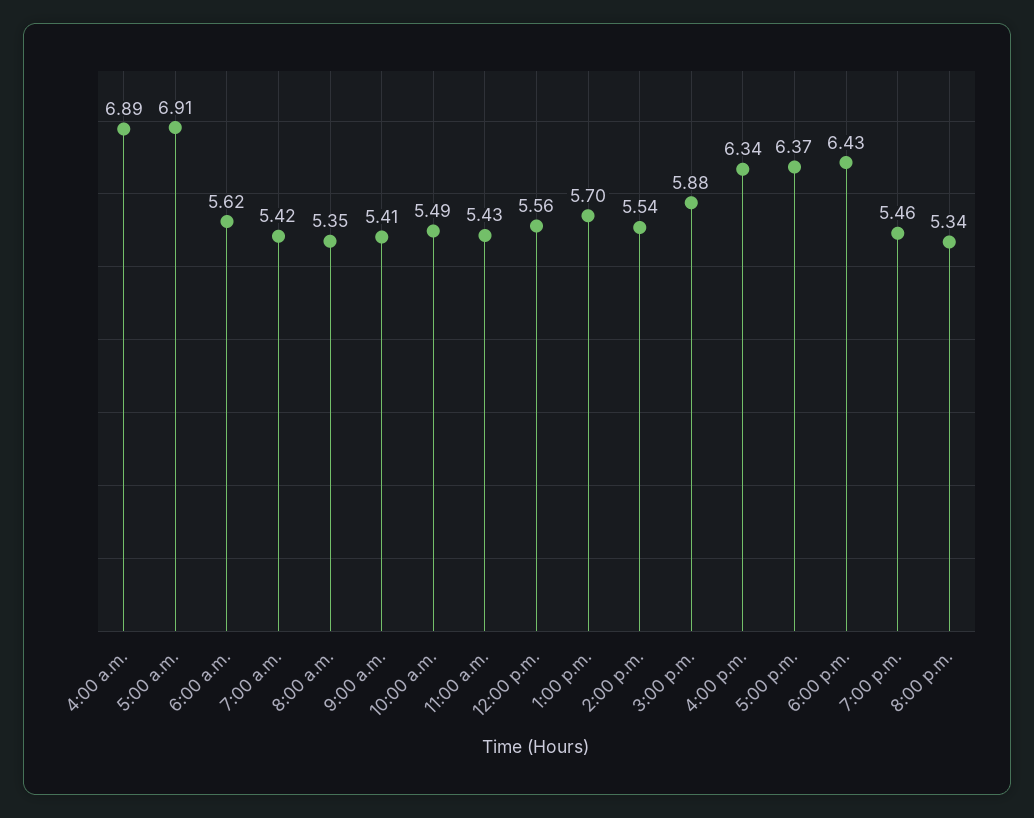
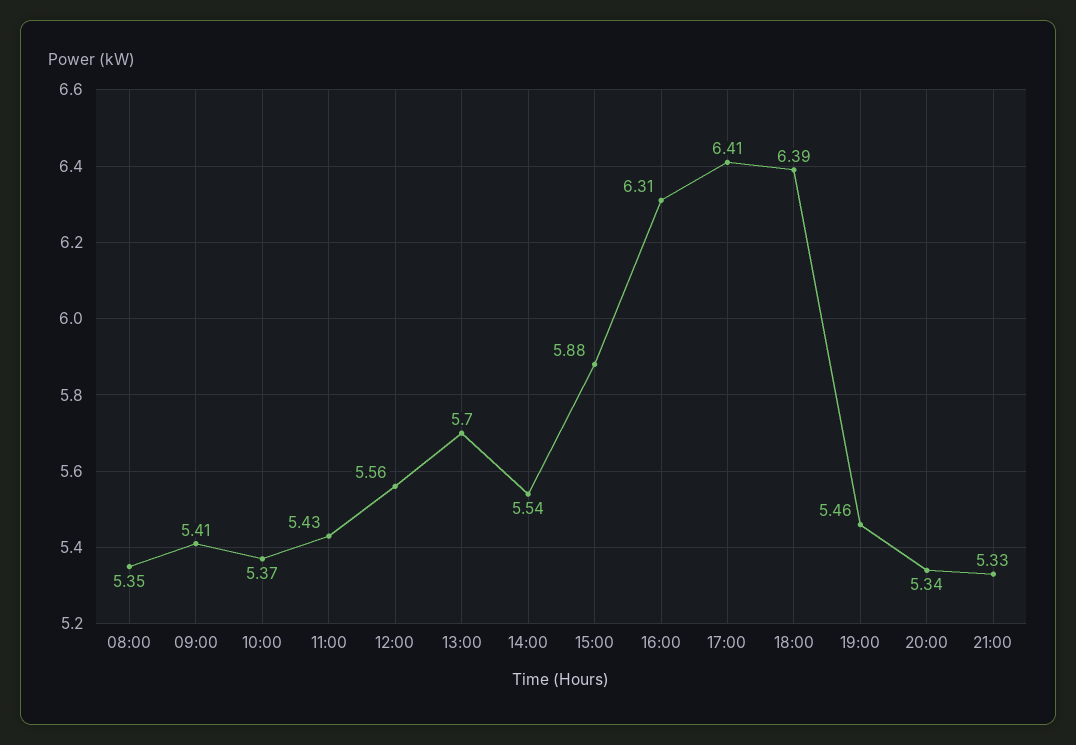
4:00 a.m.: 6.89 -> none
5:00 a.m.: 6.91 -> none
6:00 a.m.: 5.62 -> none
7:00 a.m.: 5.42 -> none
10:00 a.m.: 5.49 -> 5.37
4:00 p.m.: 6.34 -> 6.31
5:00 p.m.: 6.37 -> 6.41
6:00 p.m.: 6.43 -> 6.39
21:00: none -> 5.33

